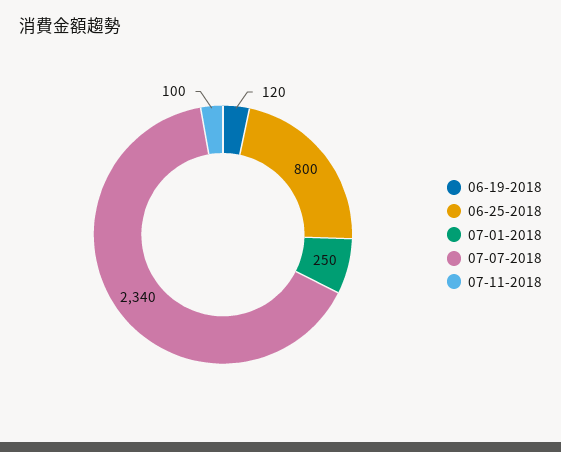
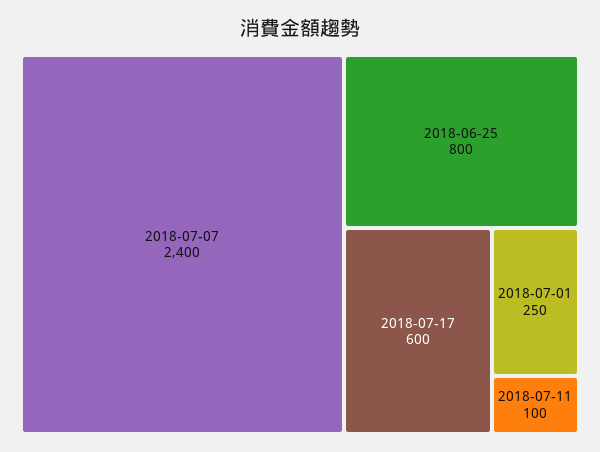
06-19-2018: 120 -> none
07-07-2018: 2340 -> 2400
2018-07-17: none -> 600

